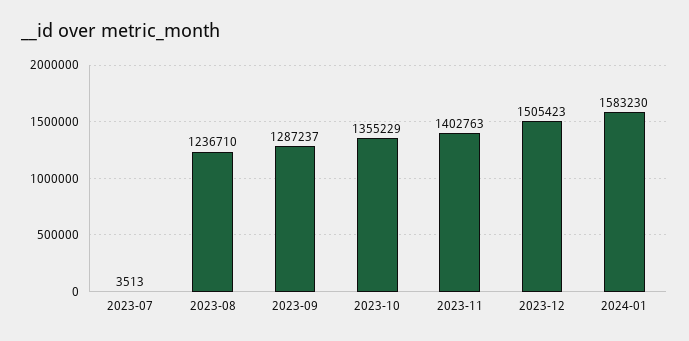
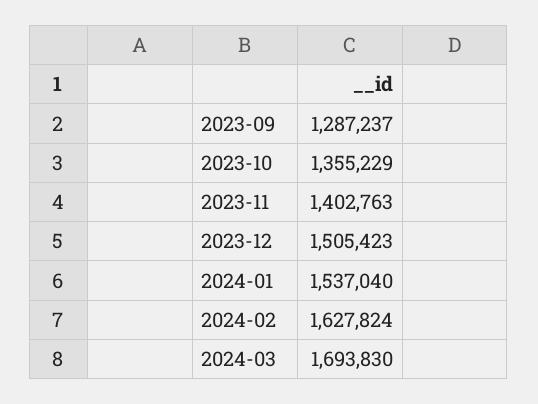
2023-07: 3513 -> none
2023-08: 1236710 -> none
2024-01: 1583230 -> 1537040
2024-02: none -> 1627824
2024-03: none -> 1693830

